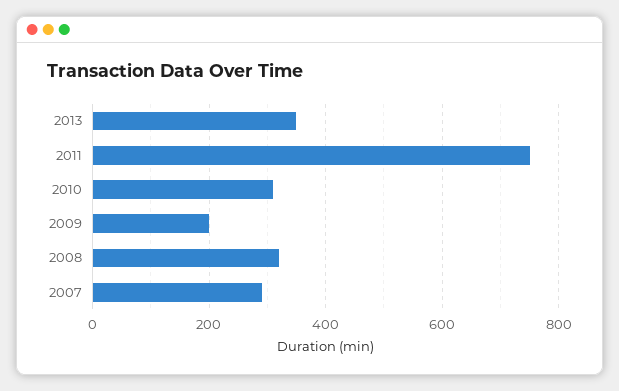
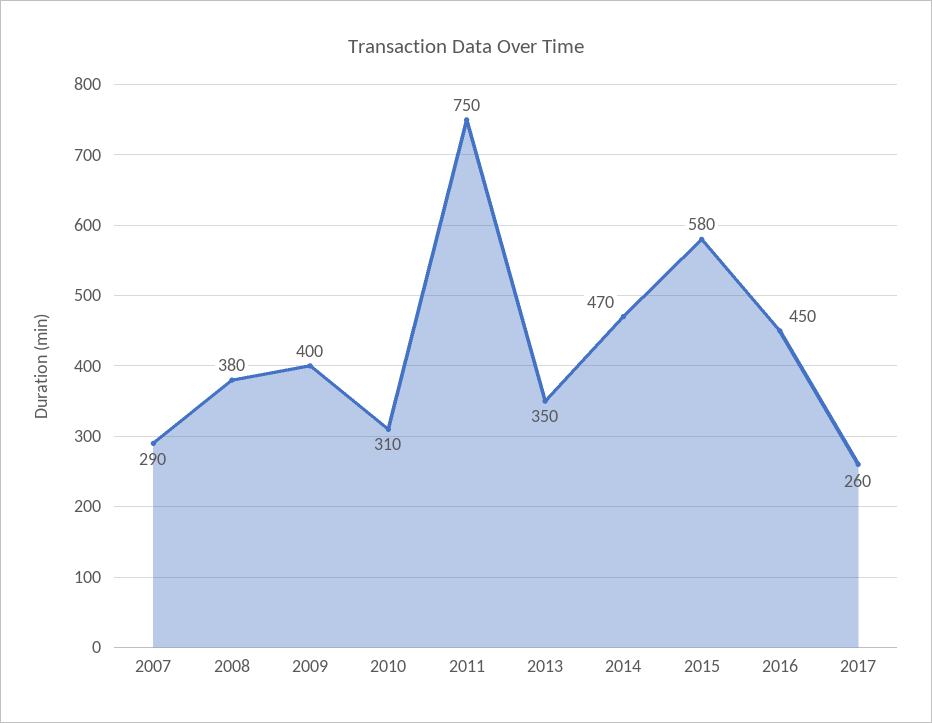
2009: 200 -> 400
2008: 320 -> 380
2014: none -> 470
2015: none -> 580
2016: none -> 450
2017: none -> 260

